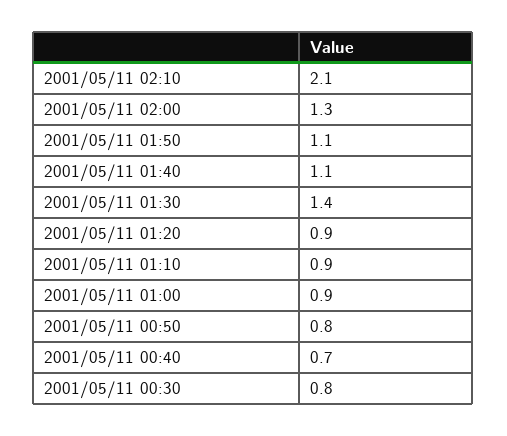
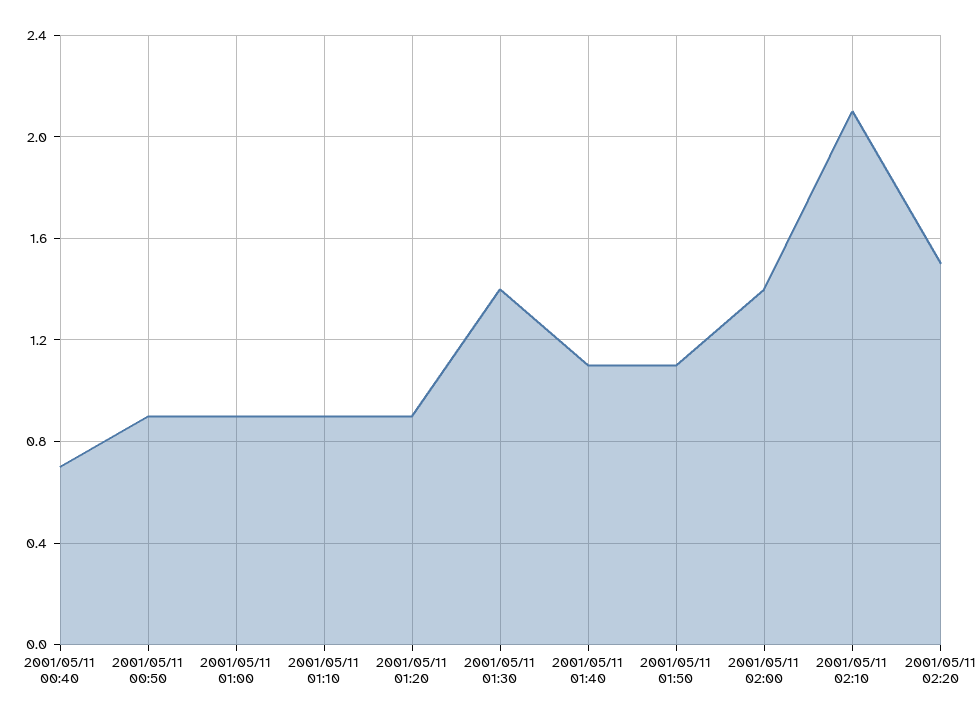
2001/05/11 02:00: 1.3 -> 1.4
2001/05/11 00:50: 0.8 -> 0.9
2001/05/11 00:30: 0.8 -> none
2001/05/11 02:20: none -> 1.5

